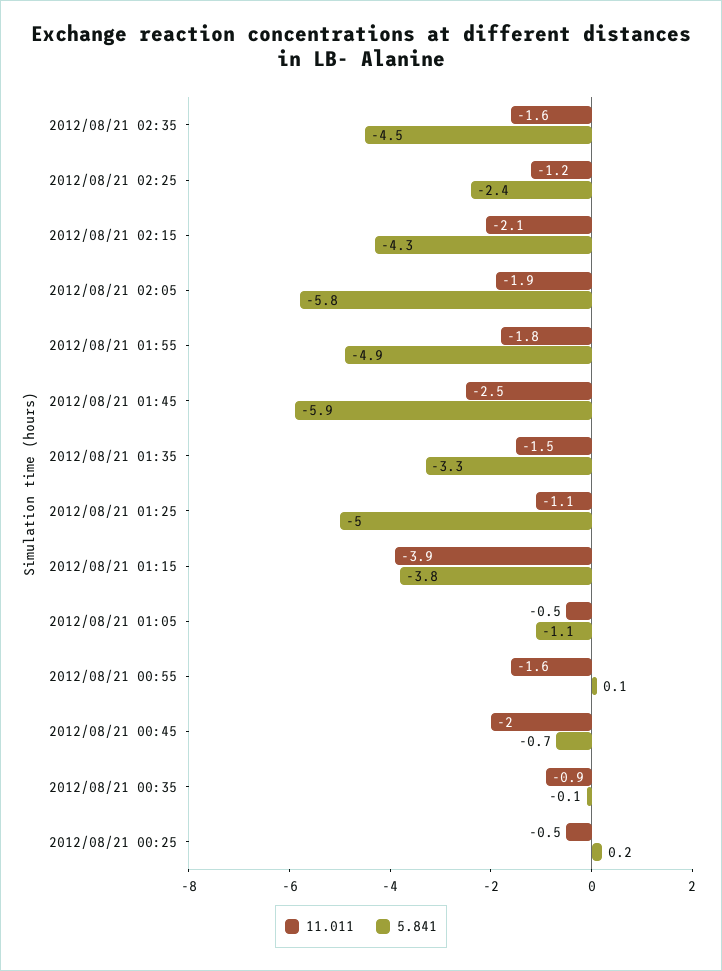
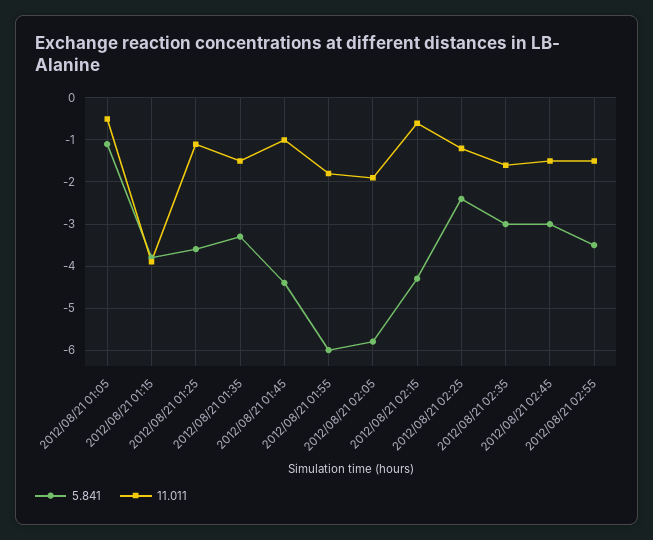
5.841, 2012/08/21 02:35: -4.5 -> -3
11.011, 2012/08/21 02:15: -2.1 -> -0.5
5.841, 2012/08/21 01:55: -4.9 -> -6
11.011, 2012/08/21 01:45: -2.5 -> -1
5.841, 2012/08/21 01:45: -5.9 -> -4.5
5.841, 2012/08/21 01:25: -5 -> -3.5
11.011, 2012/08/21 00:55: -1.6 -> none
5.841, 2012/08/21 00:55: 0.1 -> none
11.011, 2012/08/21 00:45: -2 -> none
5.841, 2012/08/21 00:45: -0.7 -> none
11.011, 2012/08/21 00:35: -0.9 -> none
5.841, 2012/08/21 00:35: -0.1 -> none
11.011, 2012/08/21 00:25: -0.5 -> none
5.841, 2012/08/21 00:25: 0.2 -> none
5.841, 2012/08/21 02:45: none -> -3
11.011, 2012/08/21 02:45: none -> -1.5
5.841, 2012/08/21 02:55: none -> -3.5
11.011, 2012/08/21 02:55: none -> -1.5

